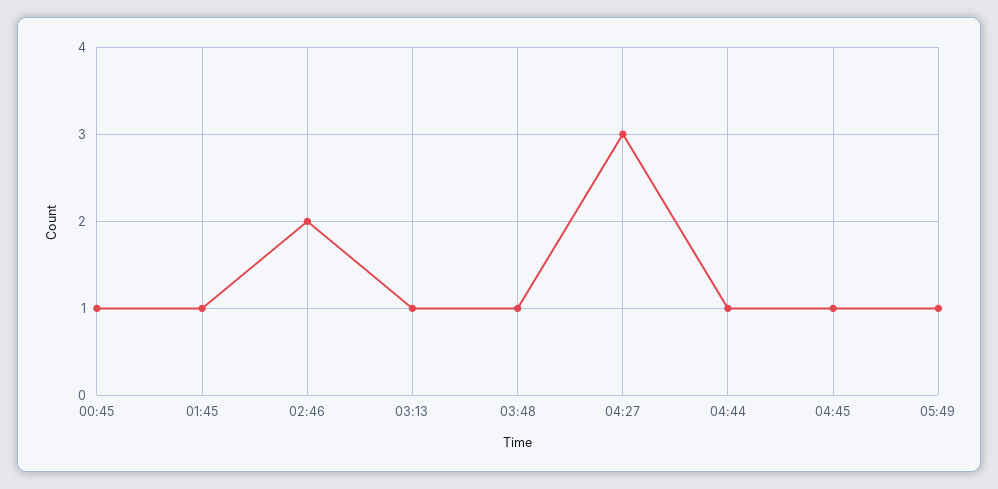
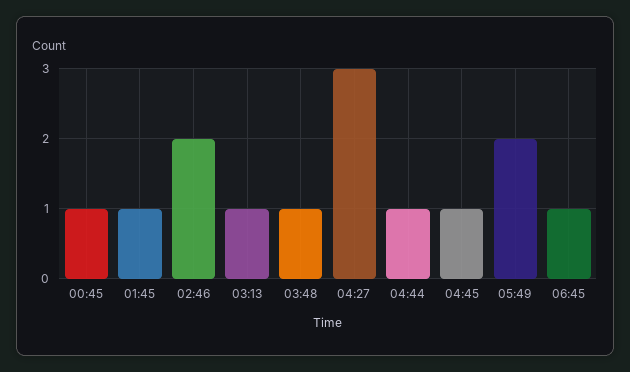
05:49: 1 -> 2
06:45: none -> 1

